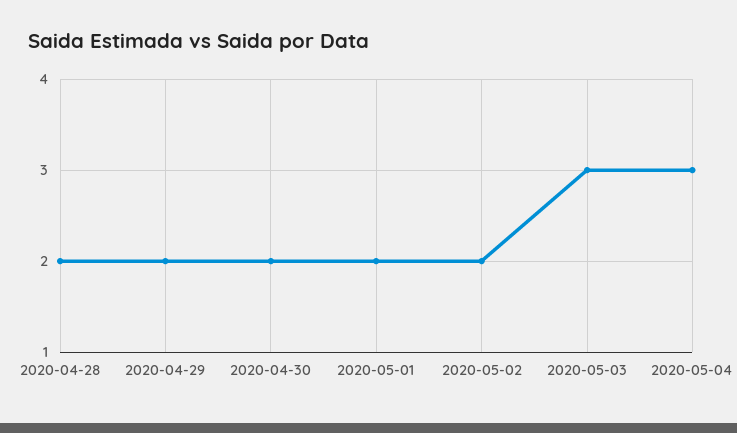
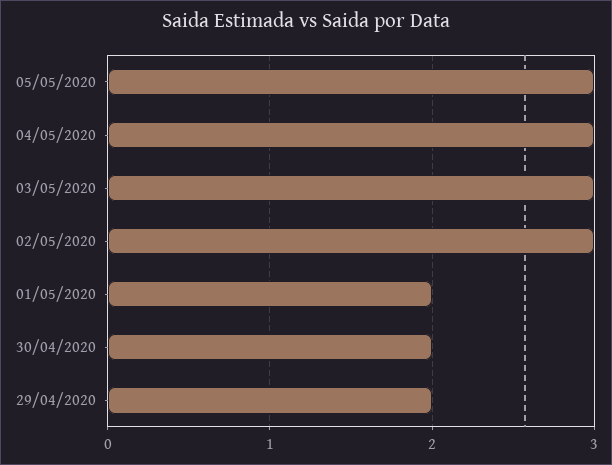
2020-04-28: 2 -> none
2020-05-02: 2 -> 3
05/05/2020: none -> 3

